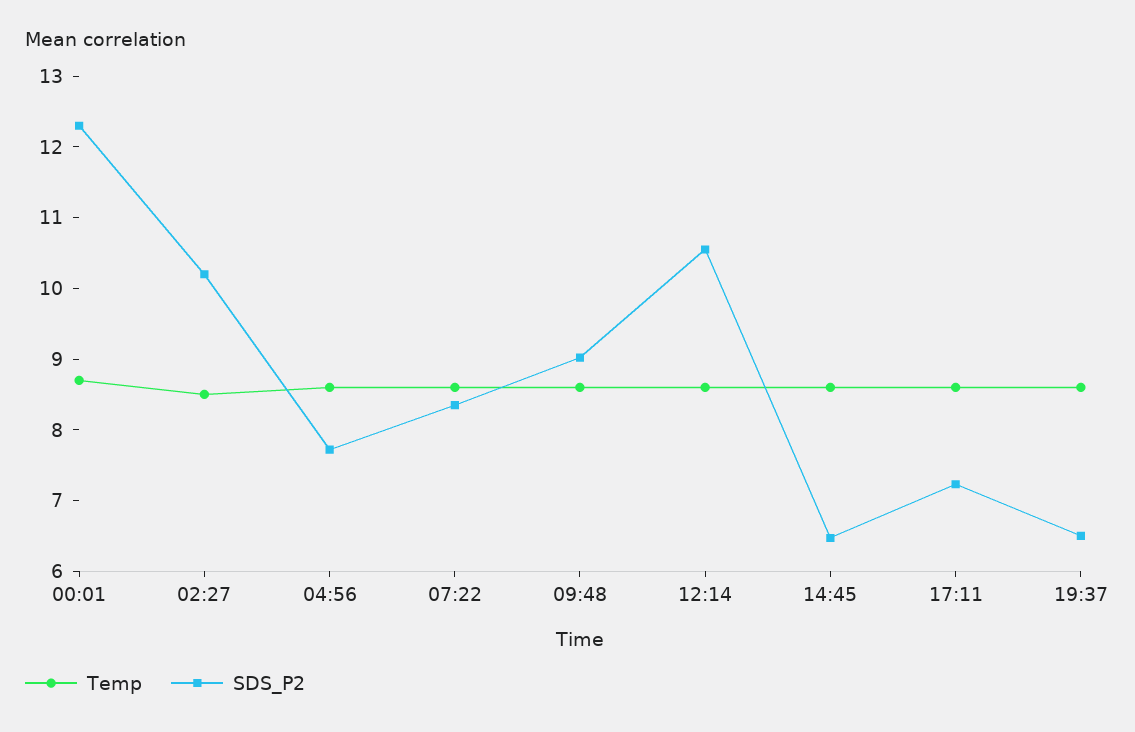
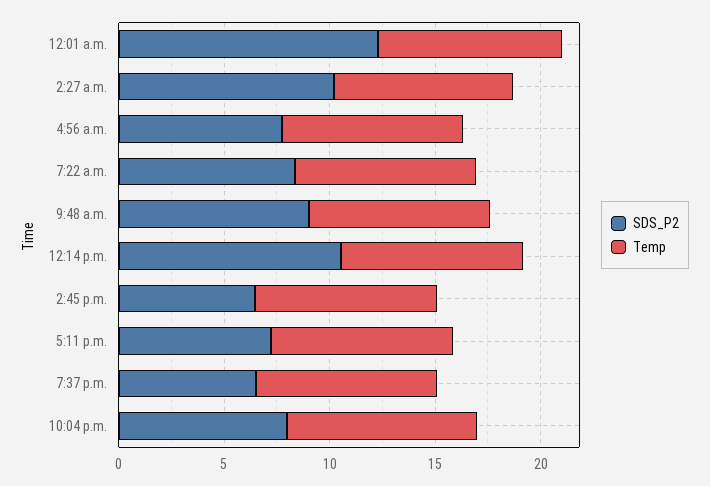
SDS_P2, 10:04 p.m.: none -> 8
Temp, 10:04 p.m.: none -> 9

